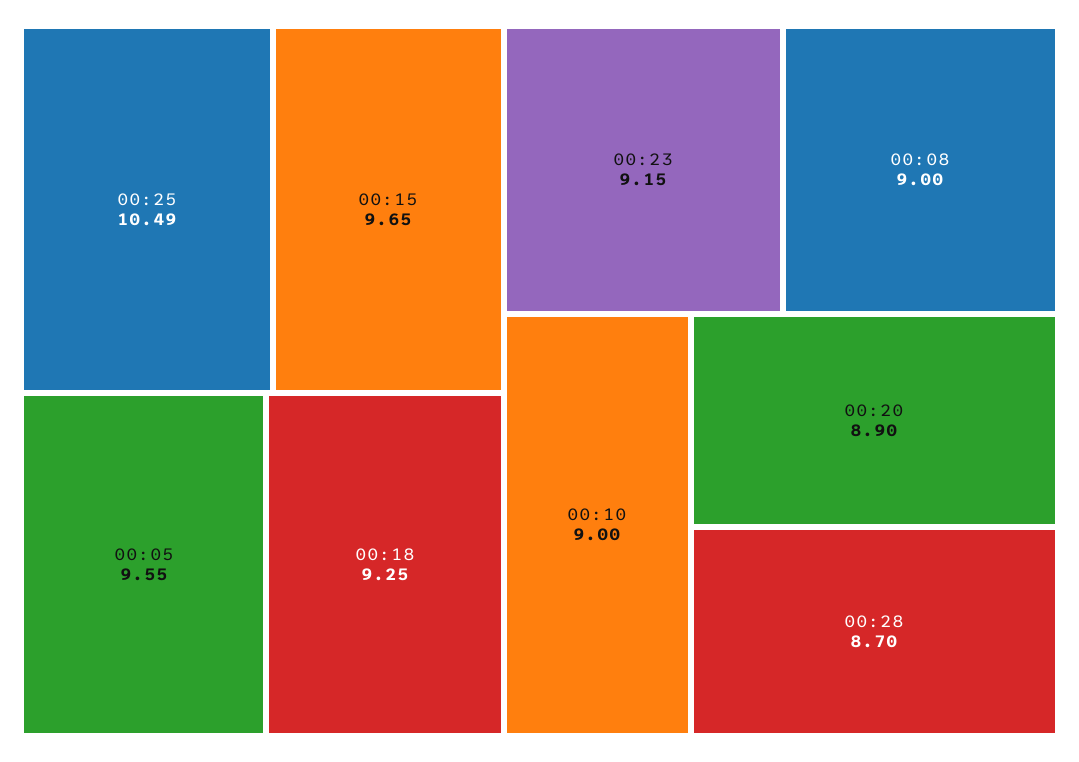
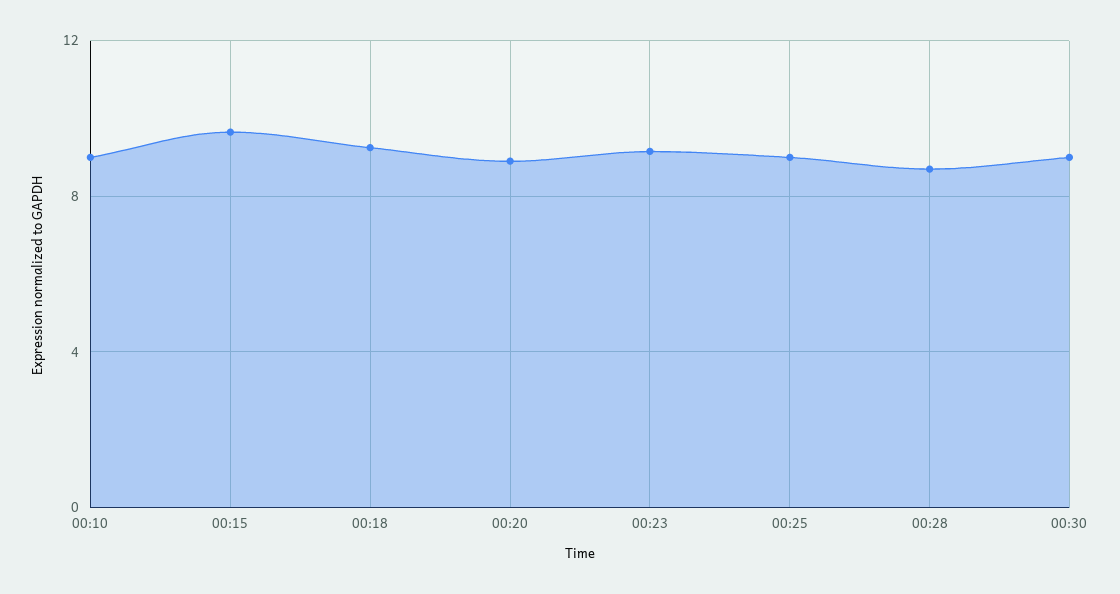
00:25: 10.49 -> 9
00:05: 9.55 -> none
00:08: 9 -> none
00:30: none -> 9

